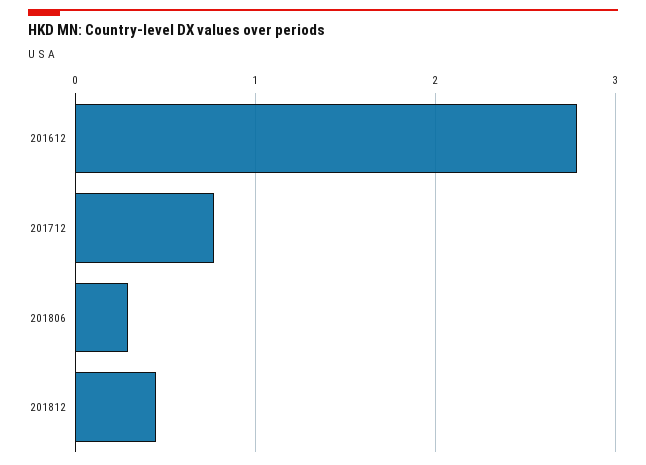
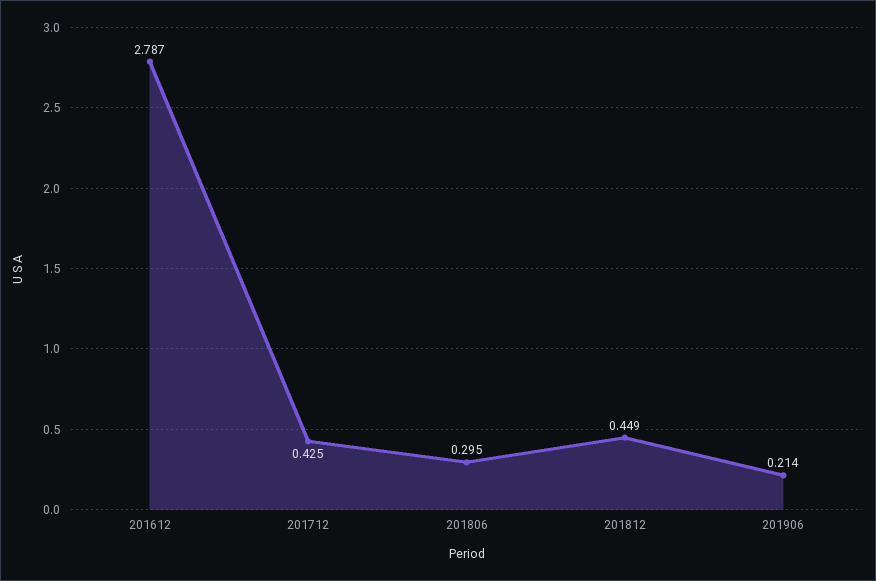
201712: 0.8 -> 0.425
201906: none -> 0.214

